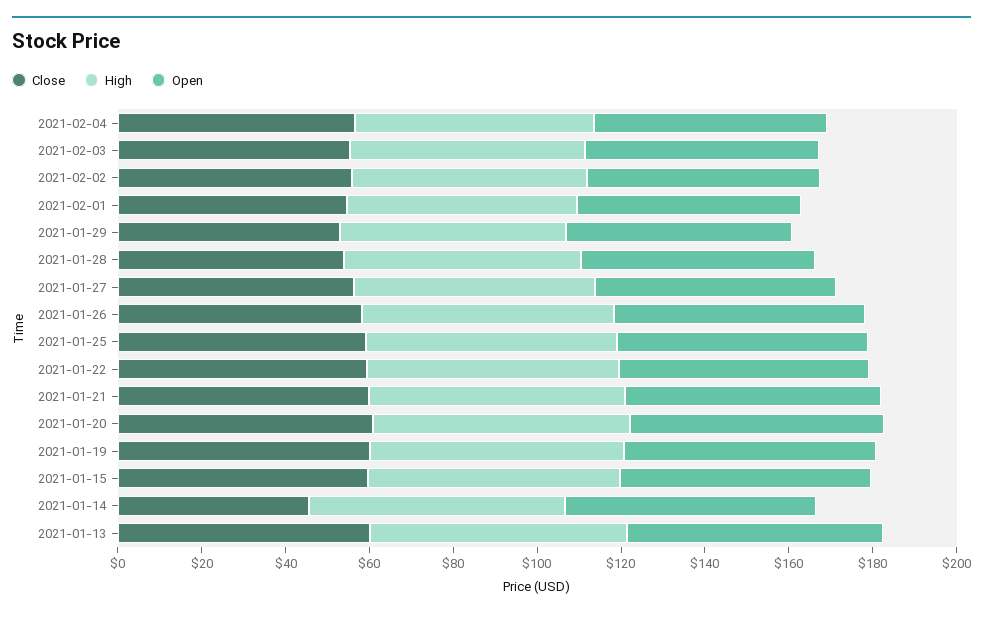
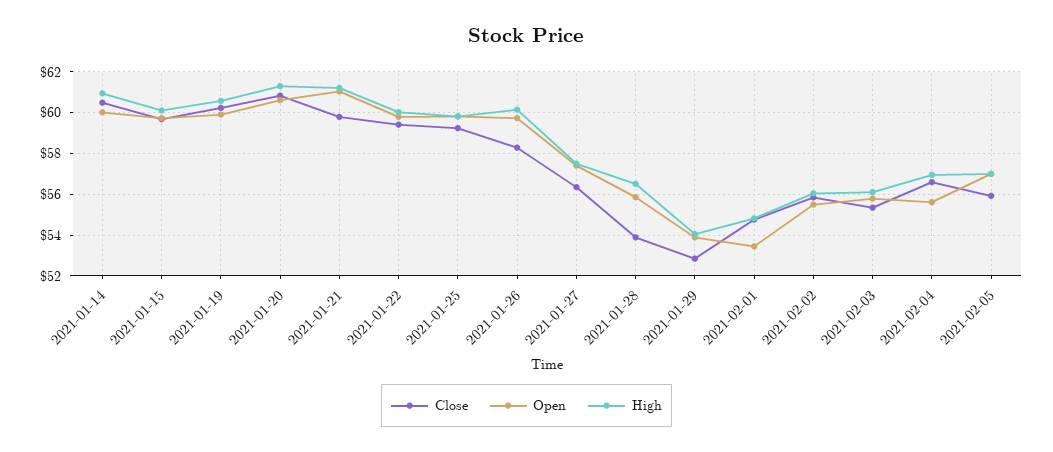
Close, 2021-01-14: 45 -> 60.5
Close, 2021-01-13: 60 -> none
High, 2021-01-13: 60 -> none
Open, 2021-01-13: 60 -> none
Close, 2021-02-05: none -> 56
Open, 2021-02-05: none -> 57
High, 2021-02-05: none -> 57

